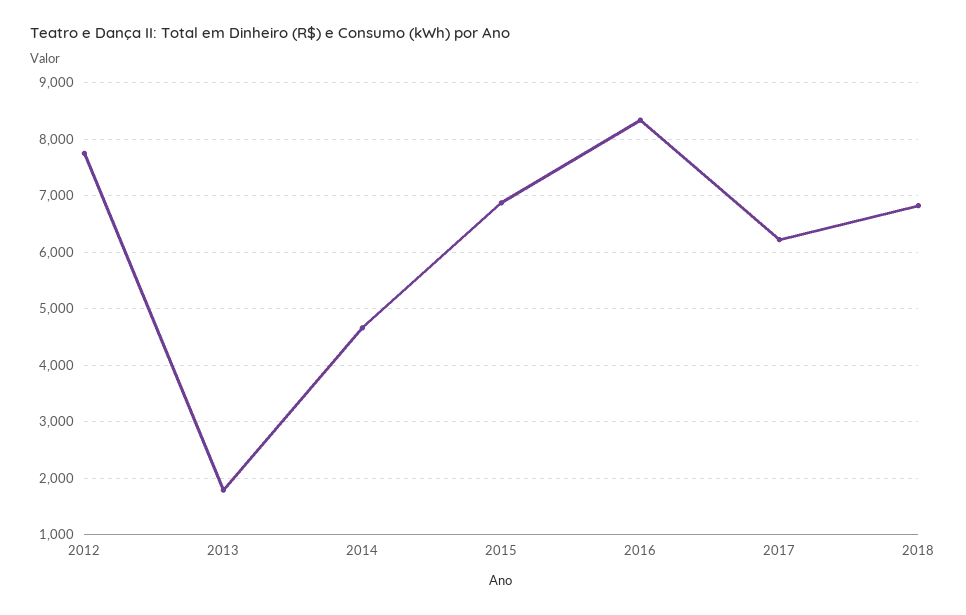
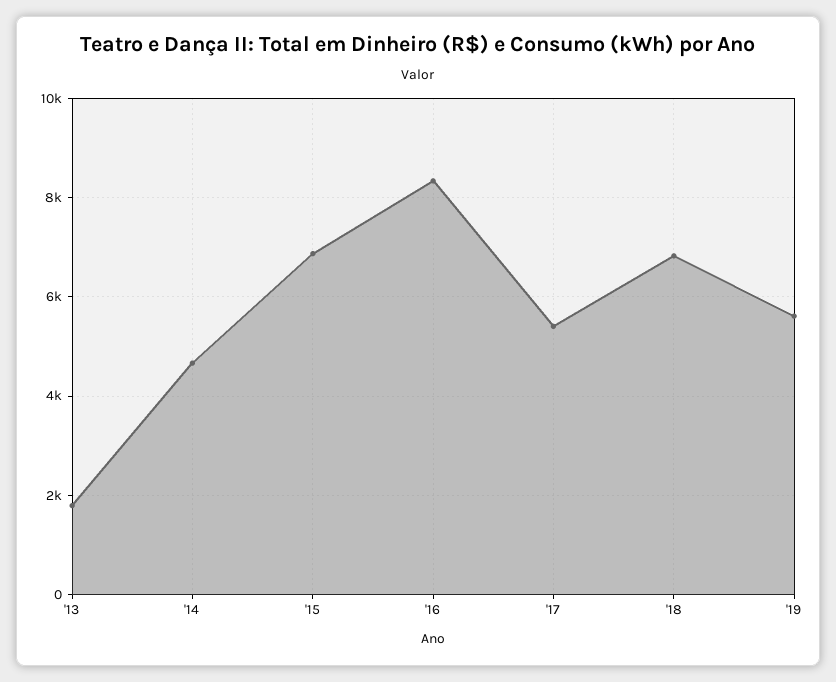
2012: 7800 -> none
2017: 6200 -> 5400
'19: none -> 5600

